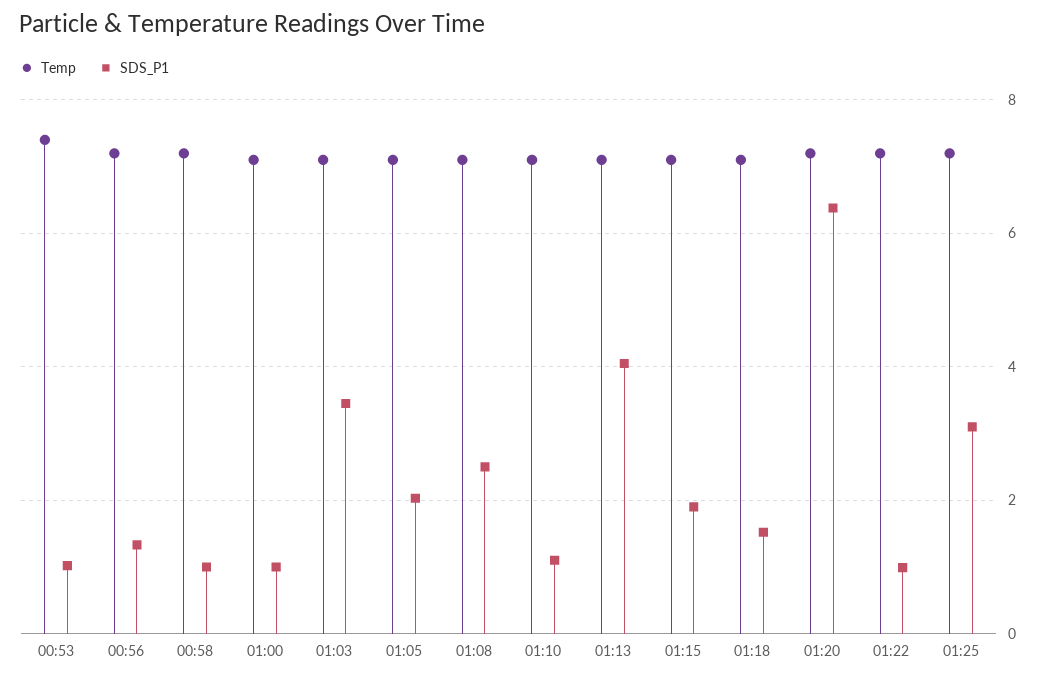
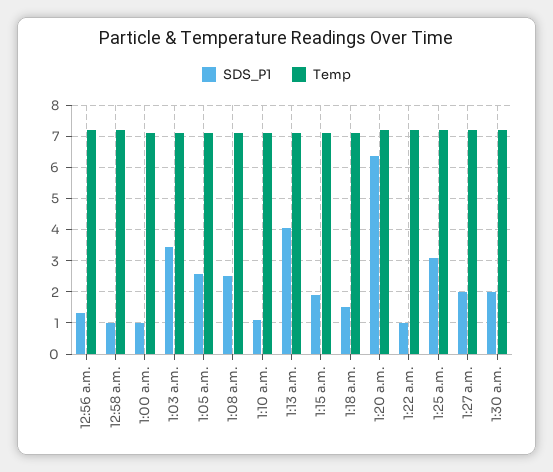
Temp, 00:53: 7.4 -> none
SDS_P1, 00:53: 1 -> none
SDS_P1, 01:05: 2 -> 2.6
SDS_P1, 1:27 a.m.: none -> 2
Temp, 1:27 a.m.: none -> 7.2
SDS_P1, 1:30 a.m.: none -> 2
Temp, 1:30 a.m.: none -> 7.2

